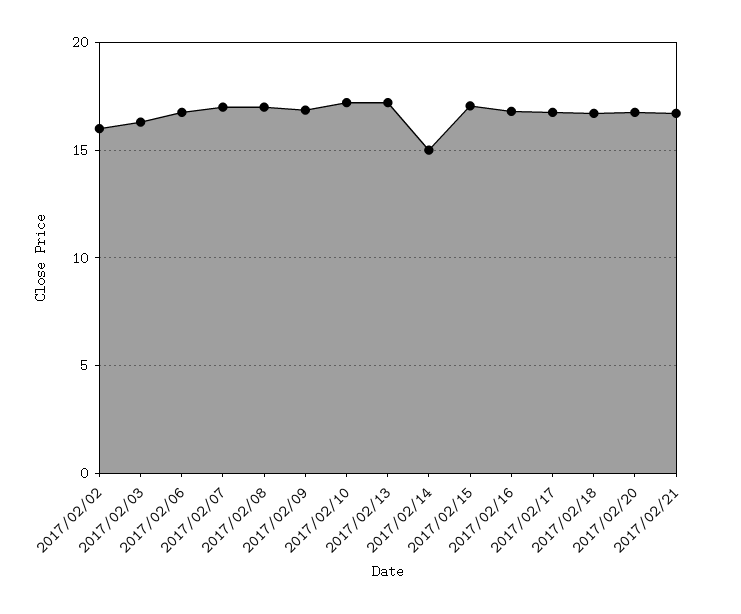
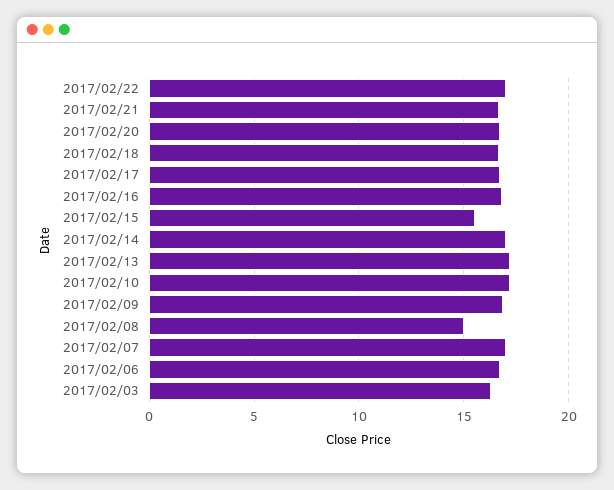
2017/02/02: 16 -> none
2017/02/08: 17 -> 15
2017/02/14: 15 -> 17
2017/02/15: 17 -> 15.5
2017/02/22: none -> 17

